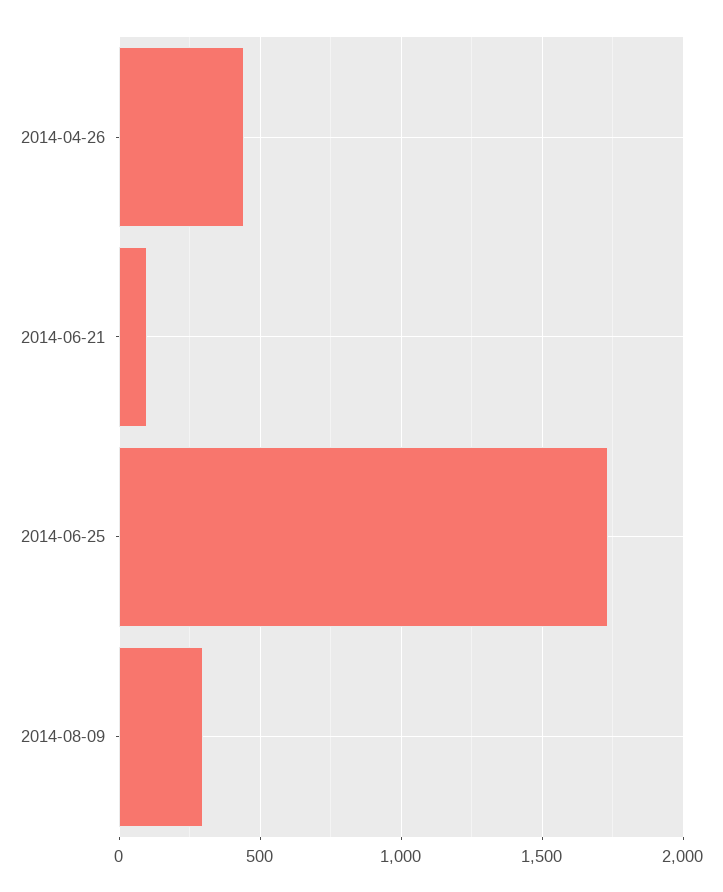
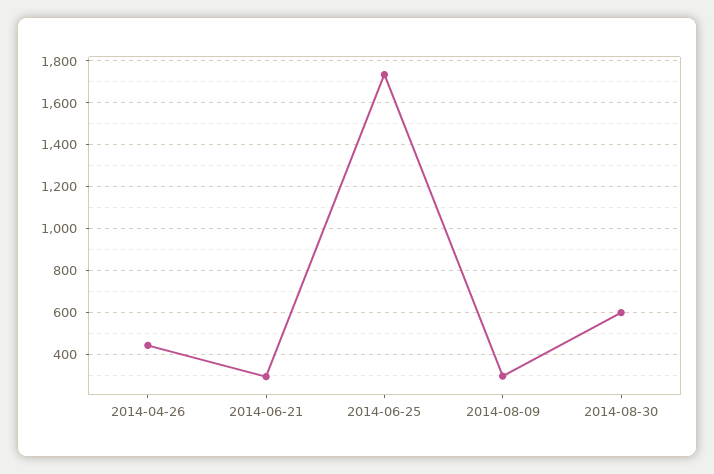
2014-06-21: 100 -> 300
2014-08-30: none -> 600

